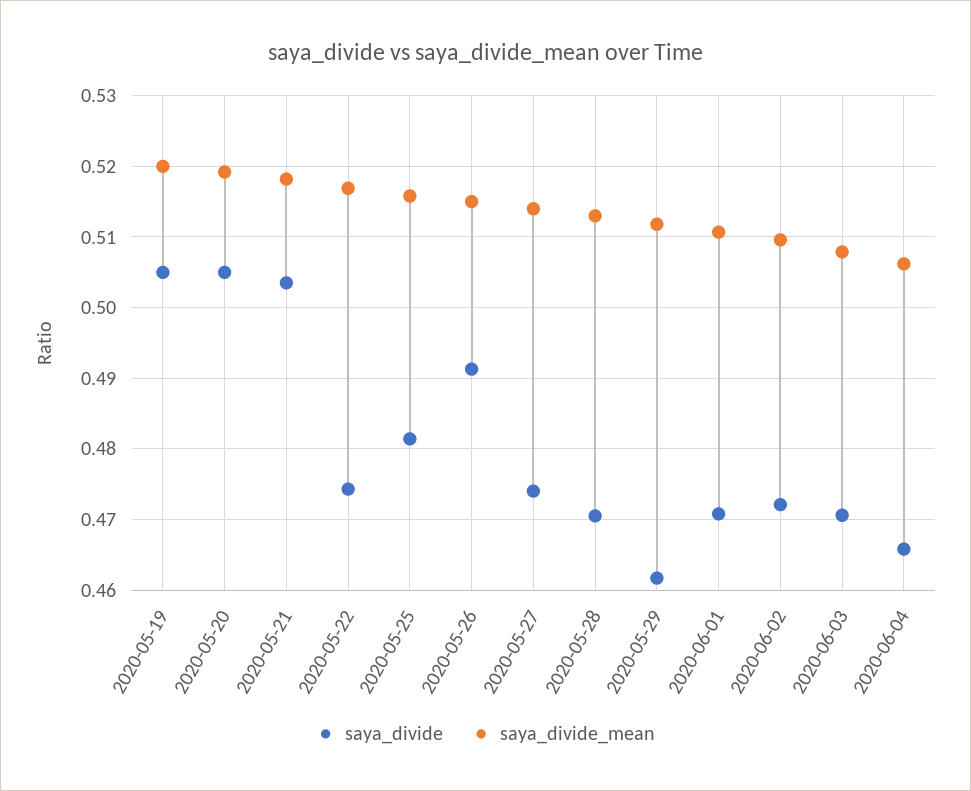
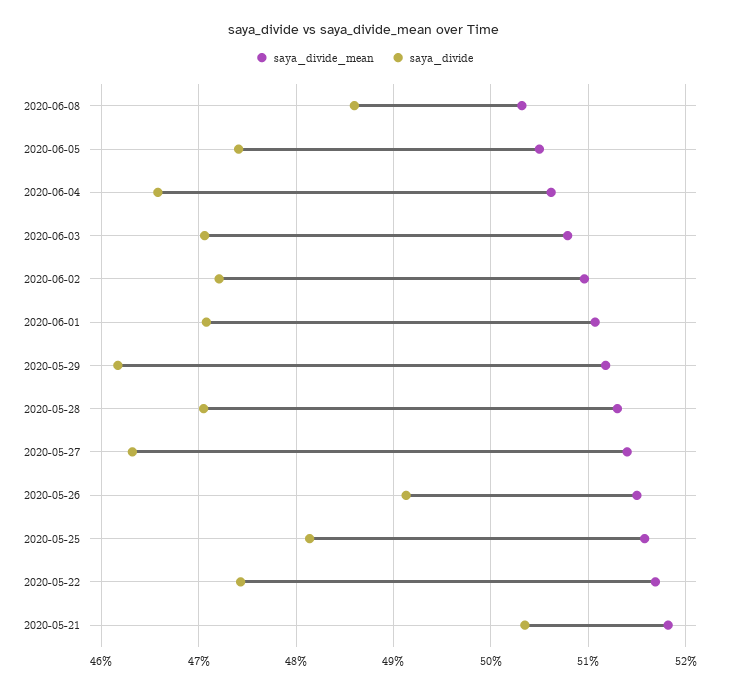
saya_divide, 2020-05-19: 0.505 -> none
saya_divide_mean, 2020-05-19: 0.52 -> none
saya_divide, 2020-05-20: 0.505 -> none
saya_divide_mean, 2020-05-20: 0.519 -> none
saya_divide, 2020-05-27: 0.474 -> 0.463
saya_divide_mean, 2020-06-08: none -> 0.503
saya_divide, 2020-06-08: none -> 0.486
saya_divide_mean, 2020-06-05: none -> 0.505
saya_divide, 2020-06-05: none -> 0.474

